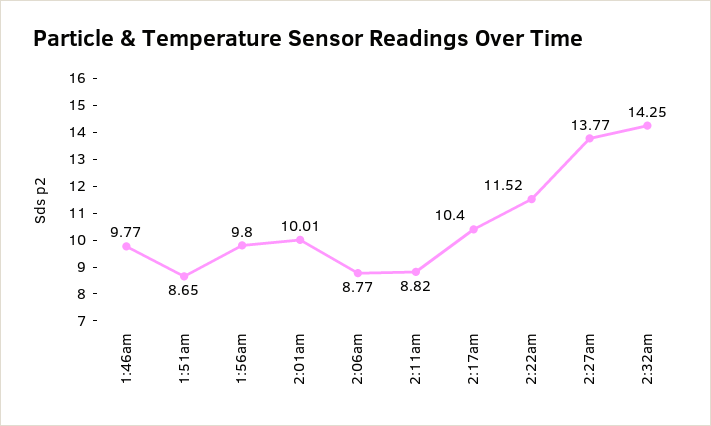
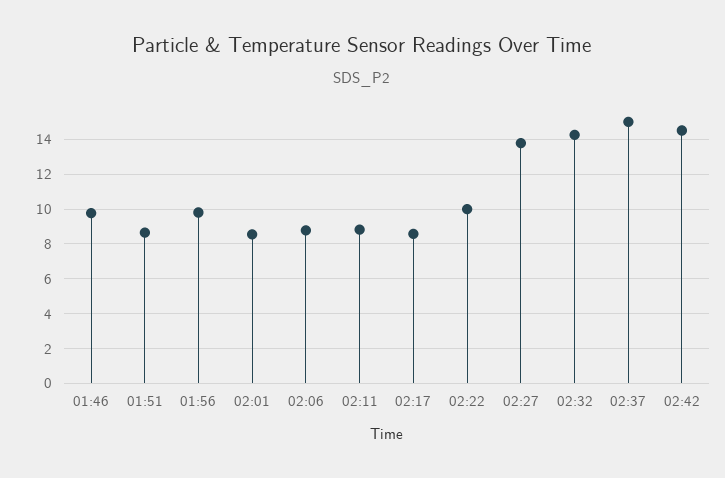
2:01am: 10.01 -> 8.5
2:17am: 10.4 -> 8.5
2:22am: 11.52 -> 10
02:37: none -> 15
02:42: none -> 14.5

